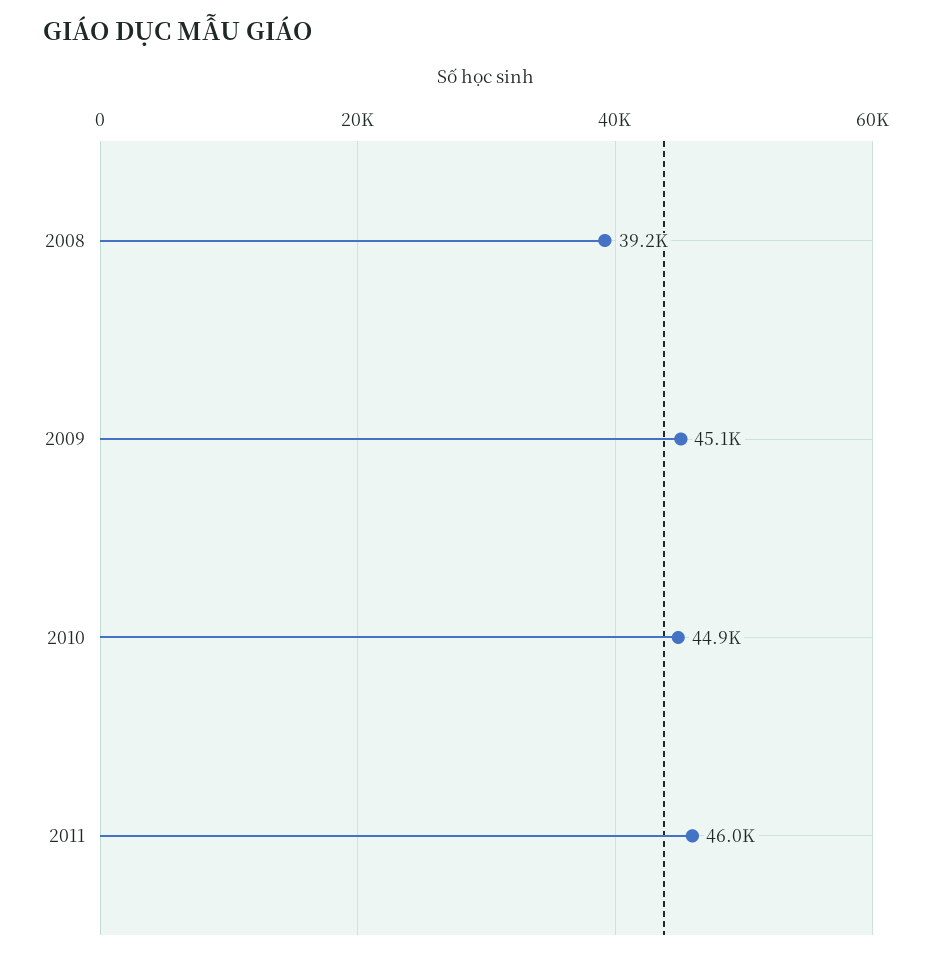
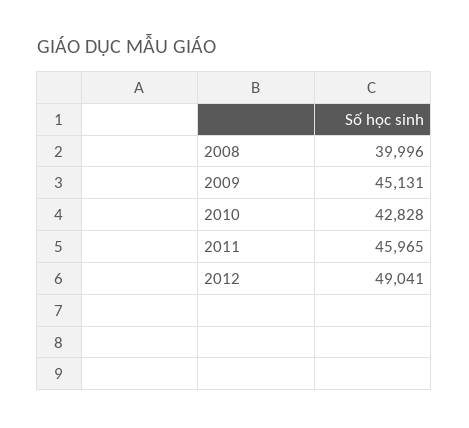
2008: 39200 -> 39996
2010: 44900 -> 42828
2012: none -> 49041

